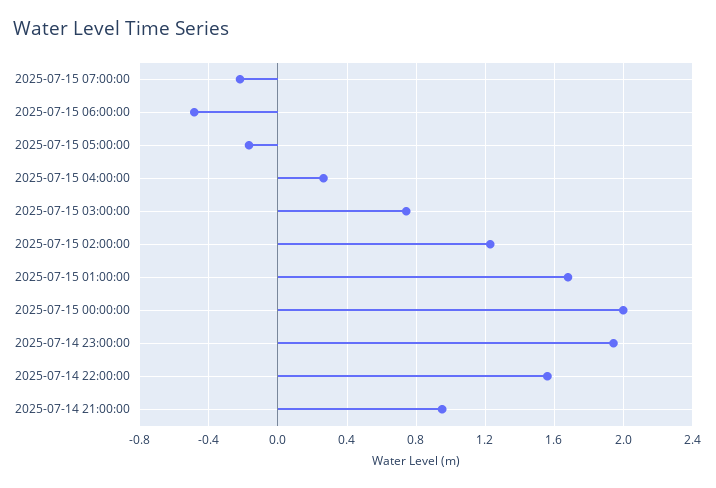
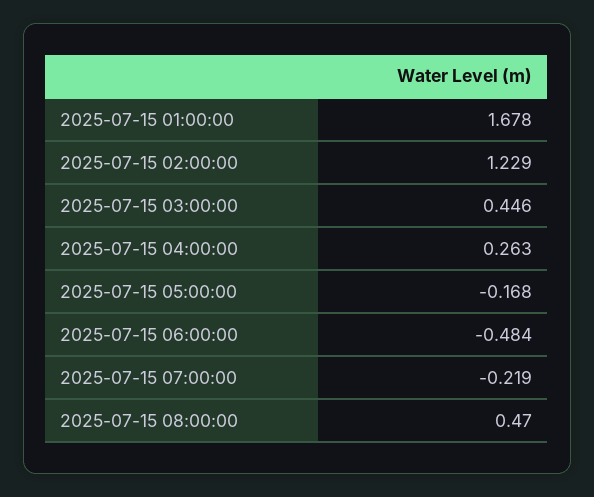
2025-07-15 03:00:00: 0.75 -> 0.446
2025-07-15 00:00:00: 2 -> none
2025-07-14 23:00:00: 1.95 -> none
2025-07-14 22:00:00: 1.55 -> none
2025-07-14 21:00:00: 0.95 -> none
2025-07-15 08:00:00: none -> 0.47

